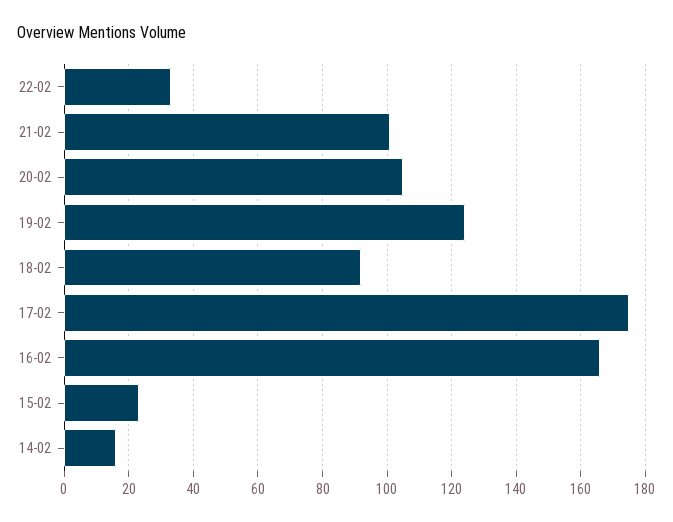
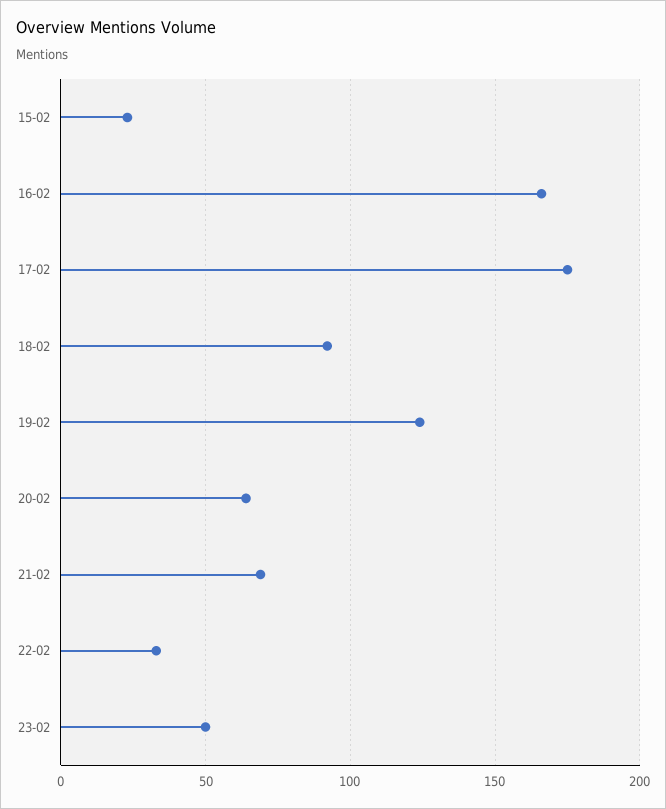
21-02: 100 -> 70
20-02: 105 -> 65
14-02: 15 -> none
23-02: none -> 50

